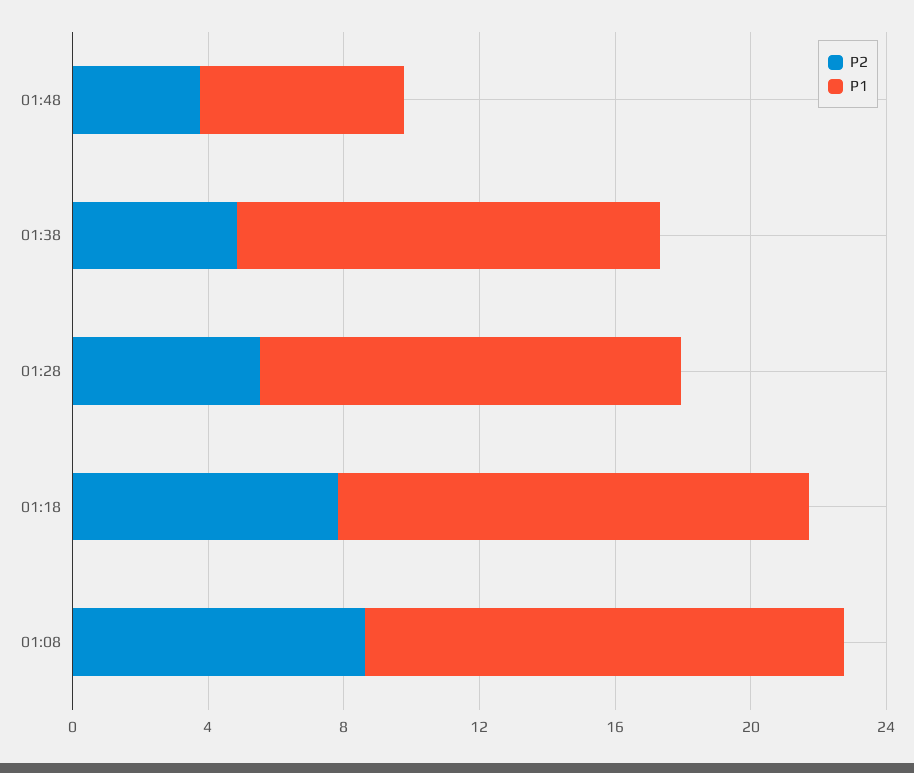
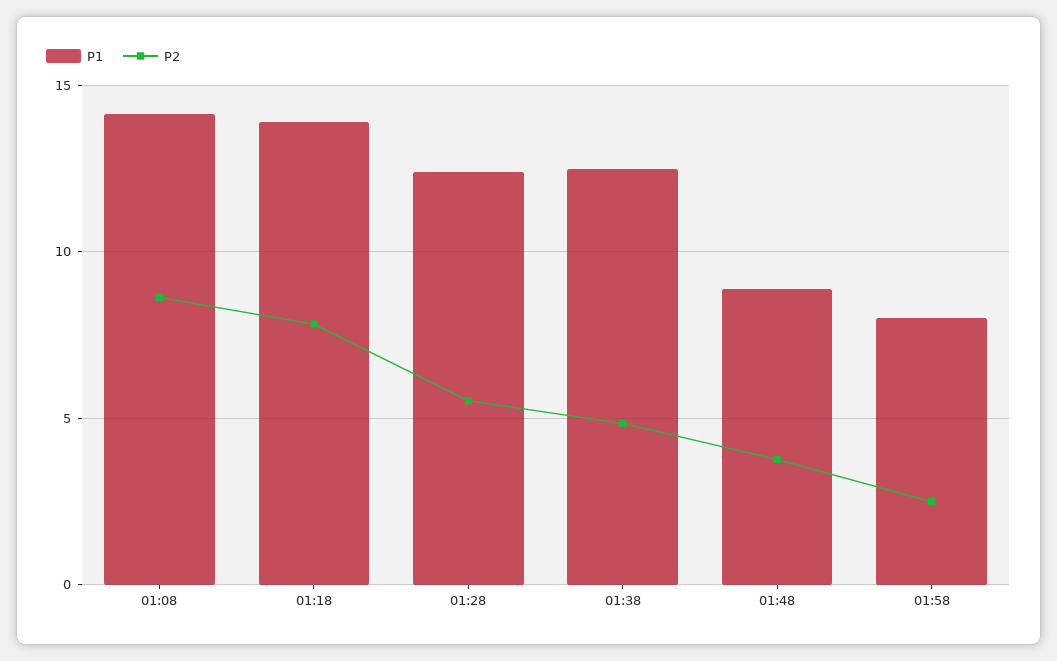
P1, 01:48: 6 -> 9
P1, 01:58: none -> 8
P2, 01:58: none -> 2.5

